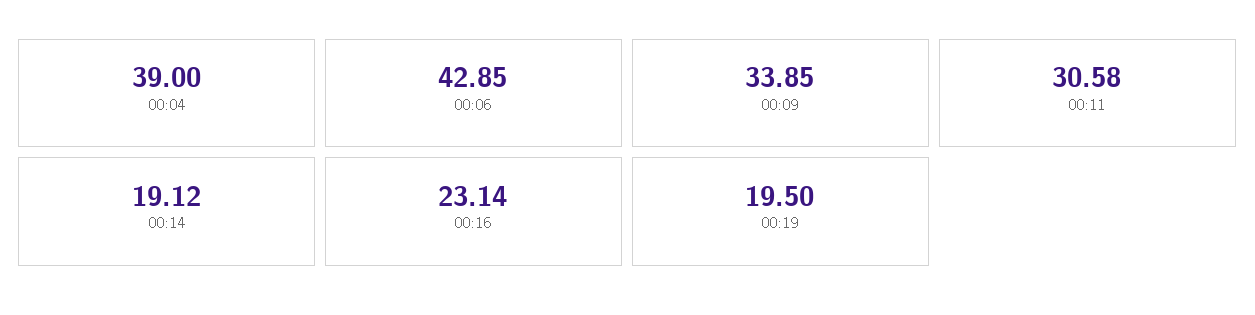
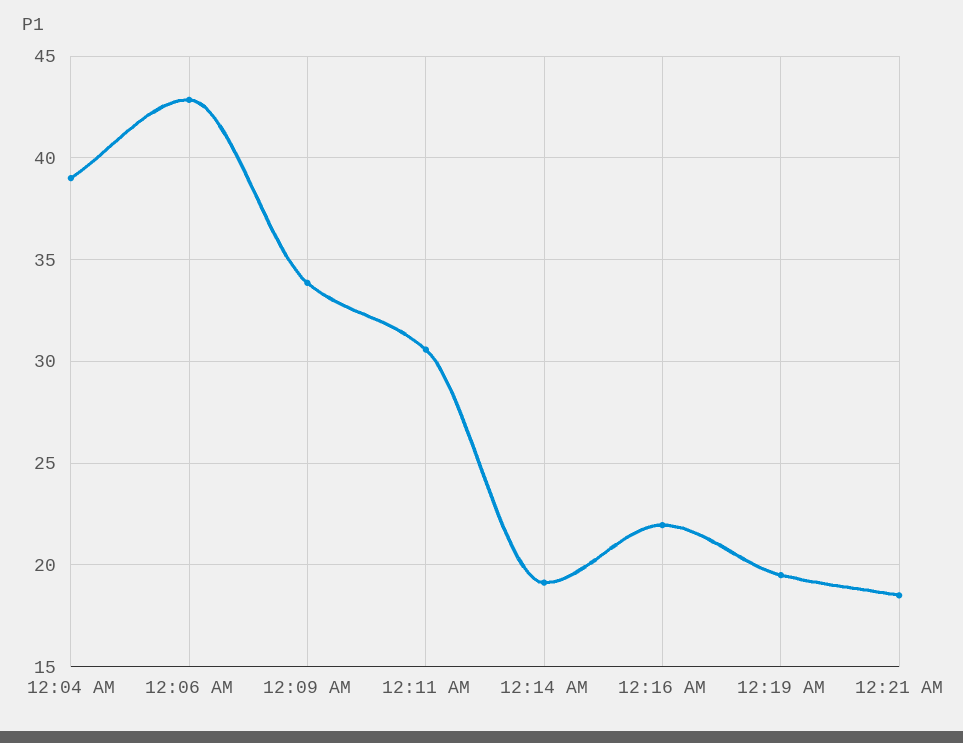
00:16: 23.14 -> 22
12:21 AM: none -> 18.5

